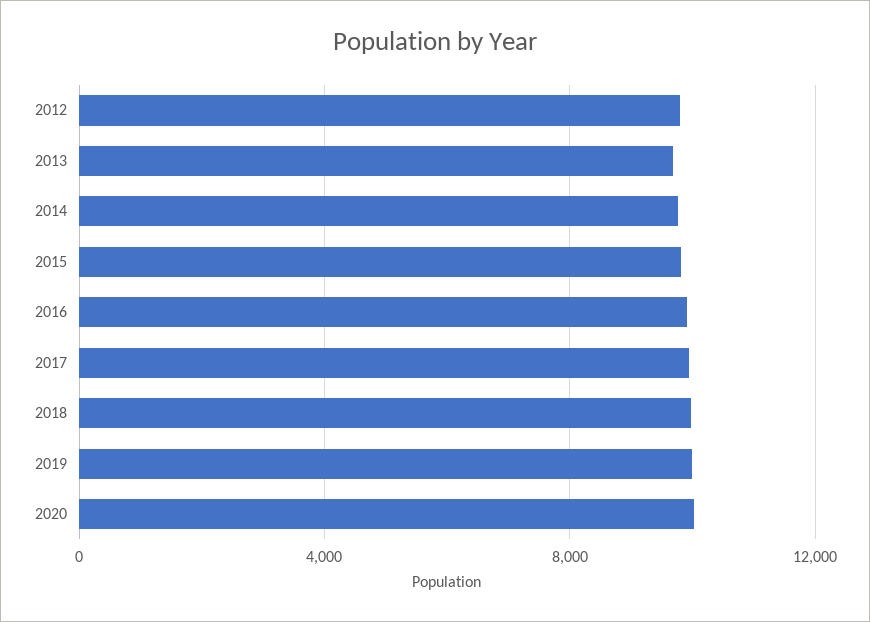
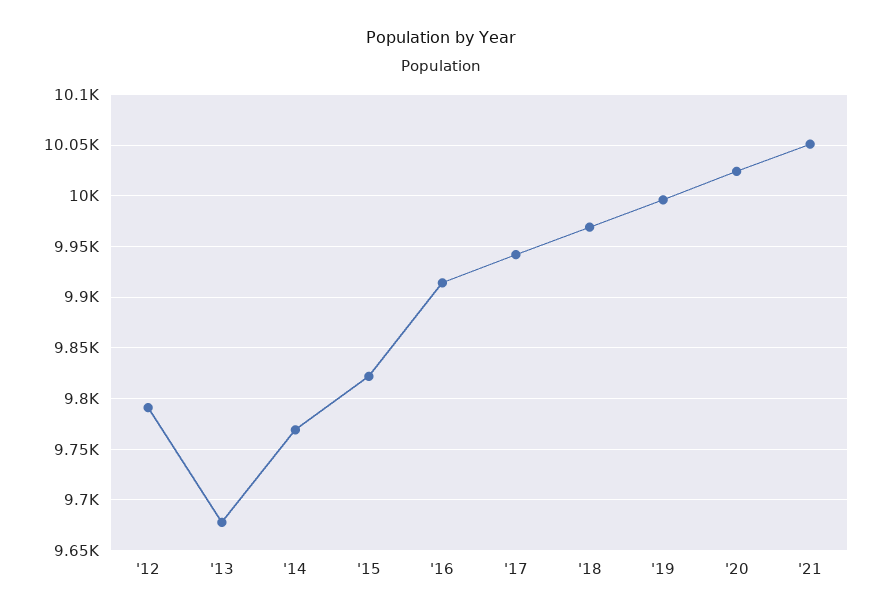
'21: none -> 10050

